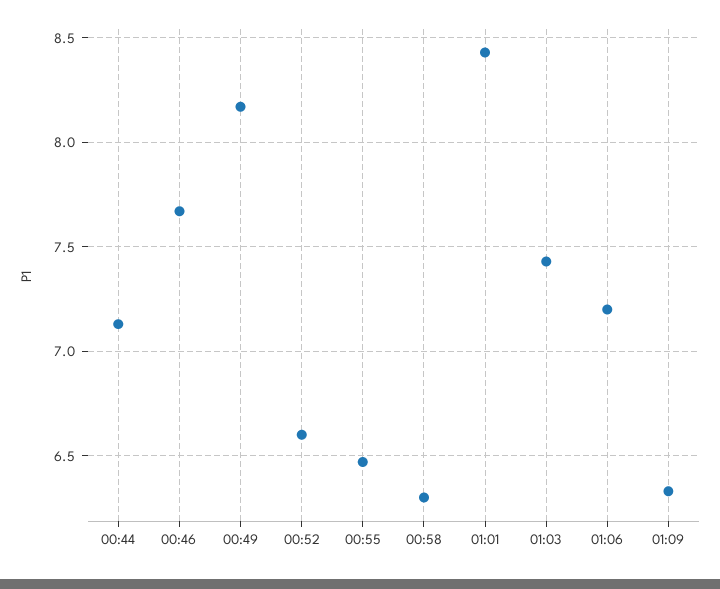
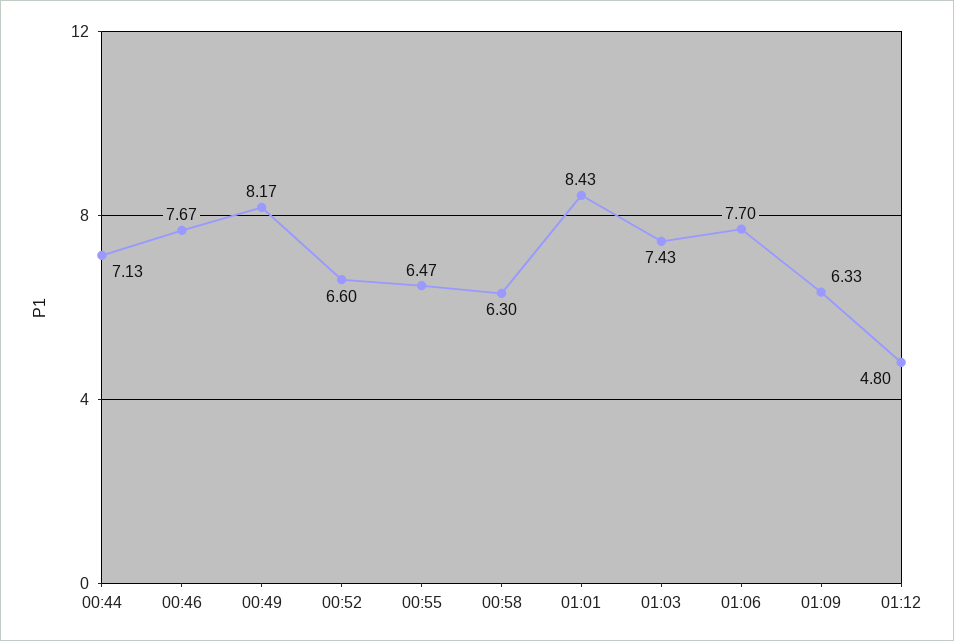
01:06: 7.2 -> 7.7
01:12: none -> 4.8

